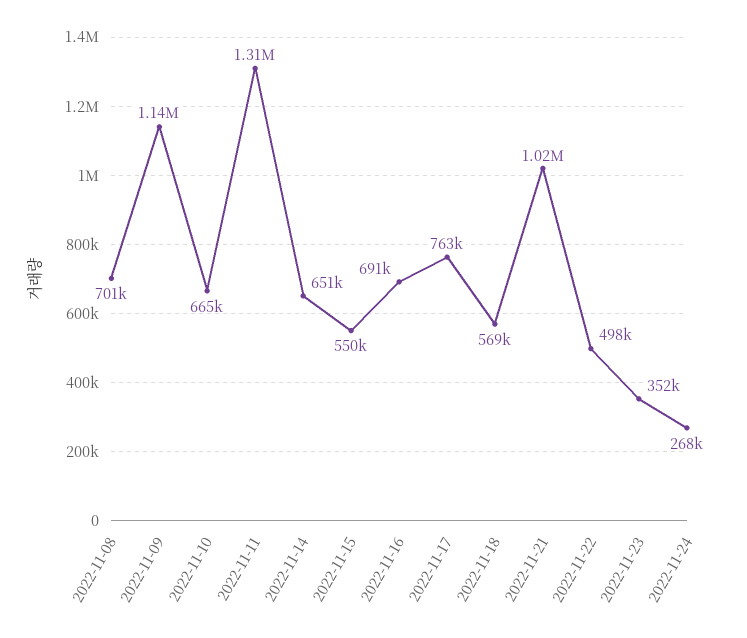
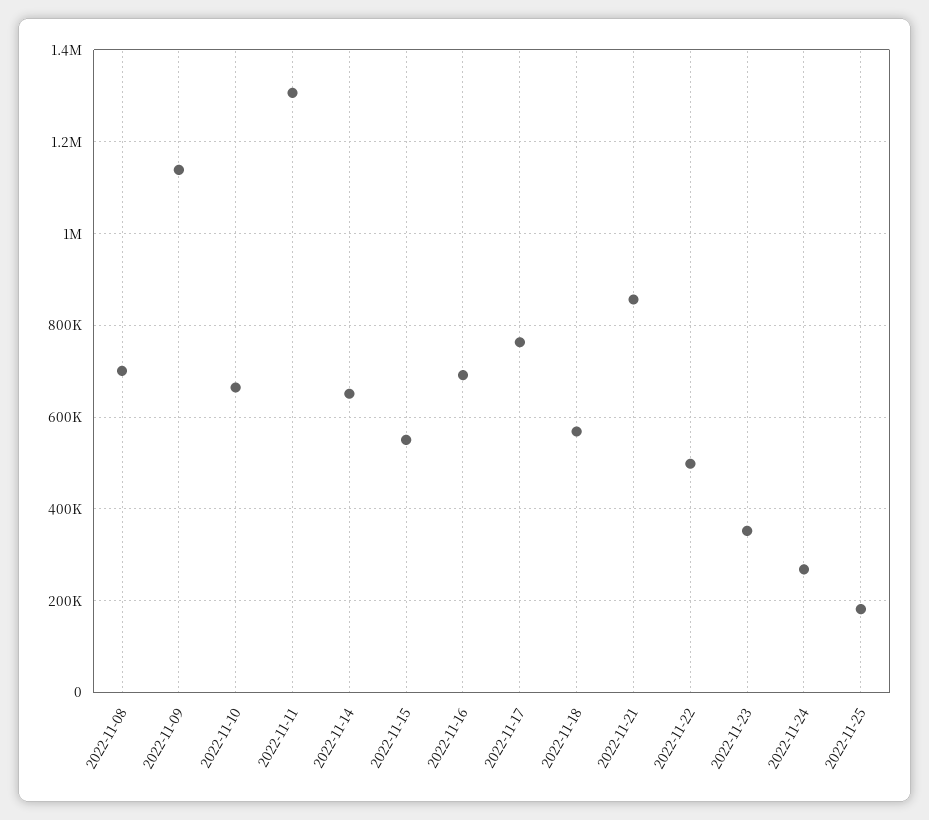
2022-11-21: 1020000 -> 860000
2022-11-25: none -> 180000

